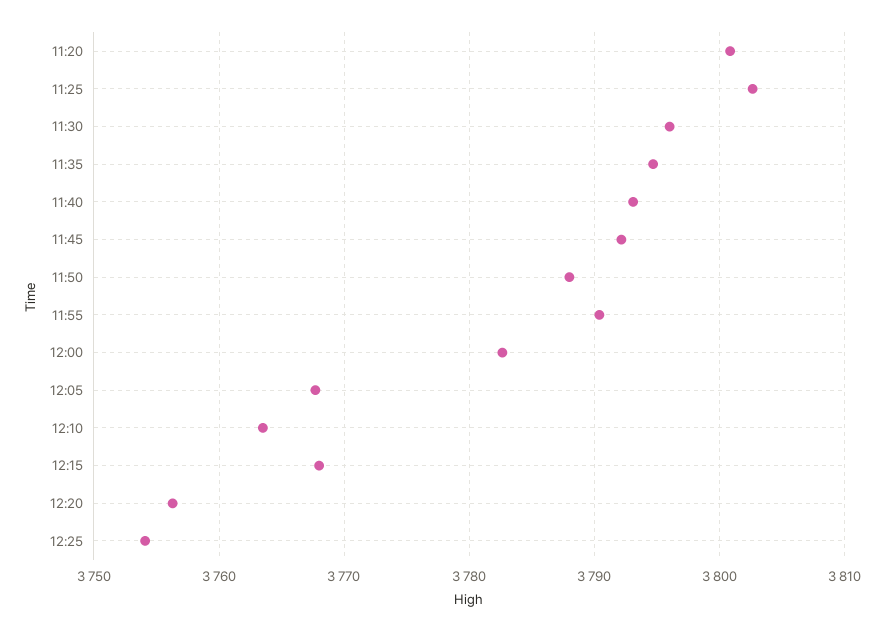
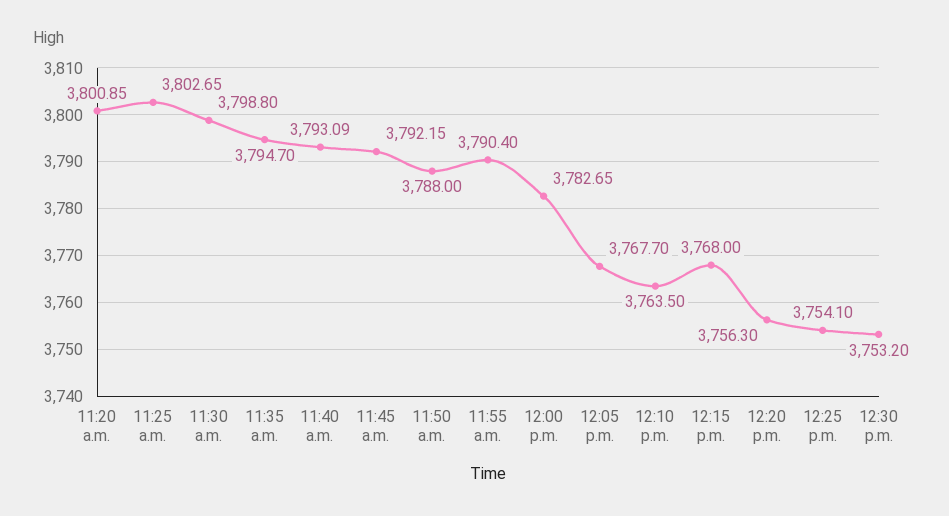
11:30: 3796 -> 3798.8
12:30 p.m.: none -> 3753.2

